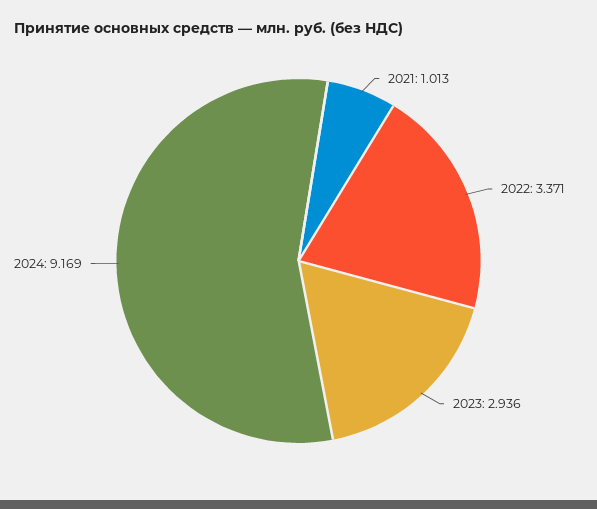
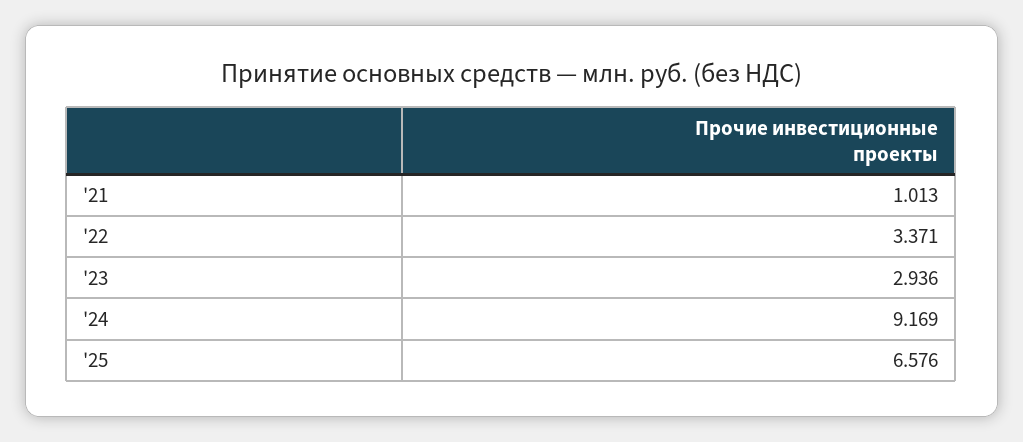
'25: none -> 6.576

